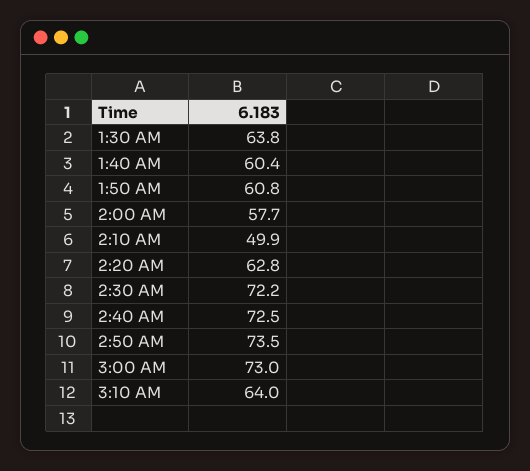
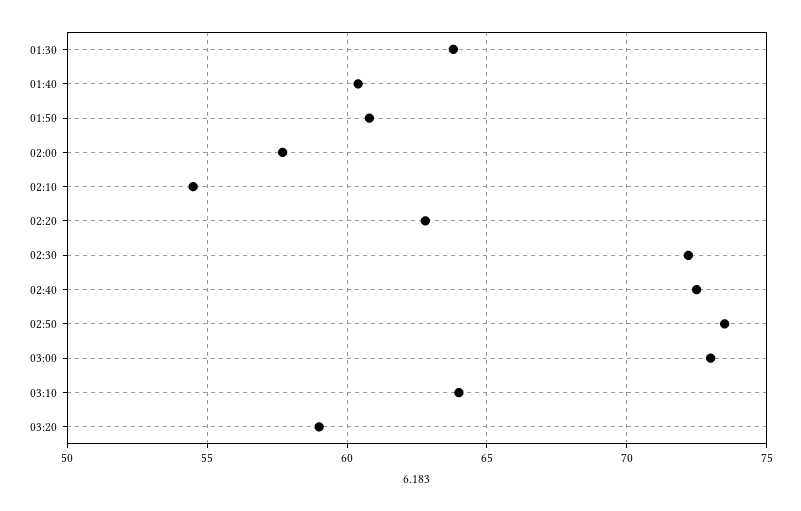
2:10 AM: 49.9 -> 54.5
03:20: none -> 59

